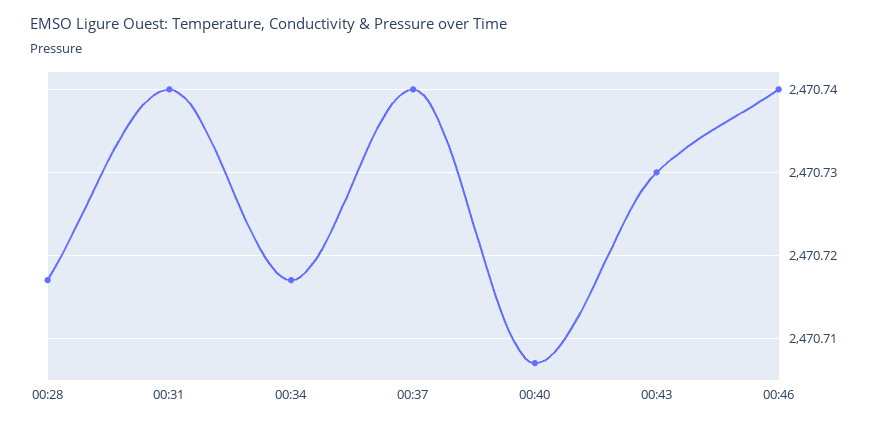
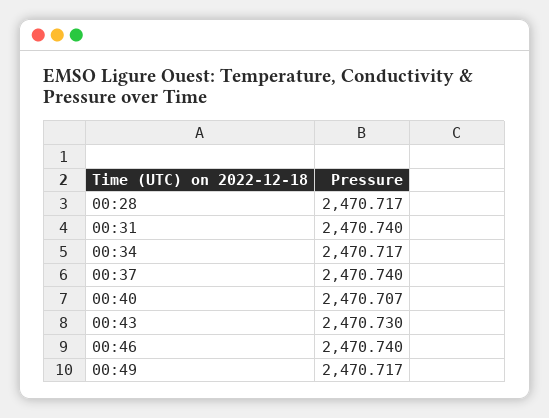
00:49: none -> 2470.717

